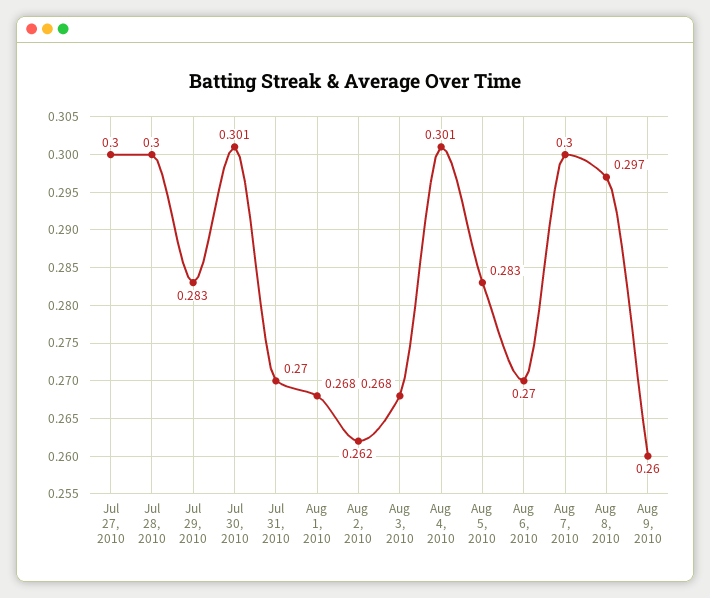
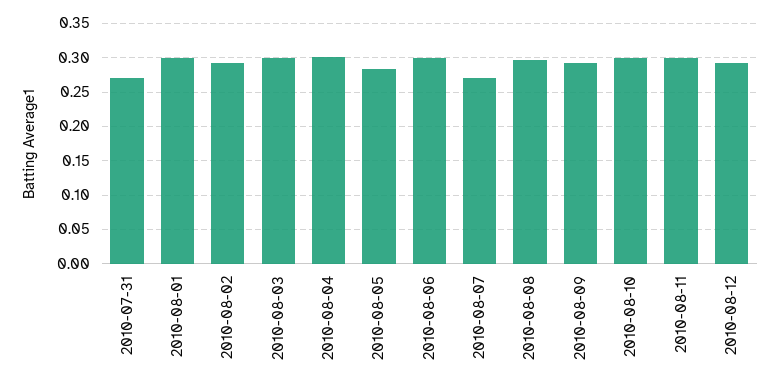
Jul 27, 2010: 0.3 -> none
Jul 28, 2010: 0.3 -> none
Jul 29, 2010: 0.283 -> none
Jul 30, 2010: 0.301 -> none
Aug 1, 2010: 0.268 -> 0.3
Aug 2, 2010: 0.262 -> 0.29
Aug 3, 2010: 0.268 -> 0.3
Aug 6, 2010: 0.27 -> 0.3
Aug 7, 2010: 0.3 -> 0.27
Aug 9, 2010: 0.26 -> 0.29
2010-08-10: none -> 0.3
2010-08-11: none -> 0.3
2010-08-12: none -> 0.29

